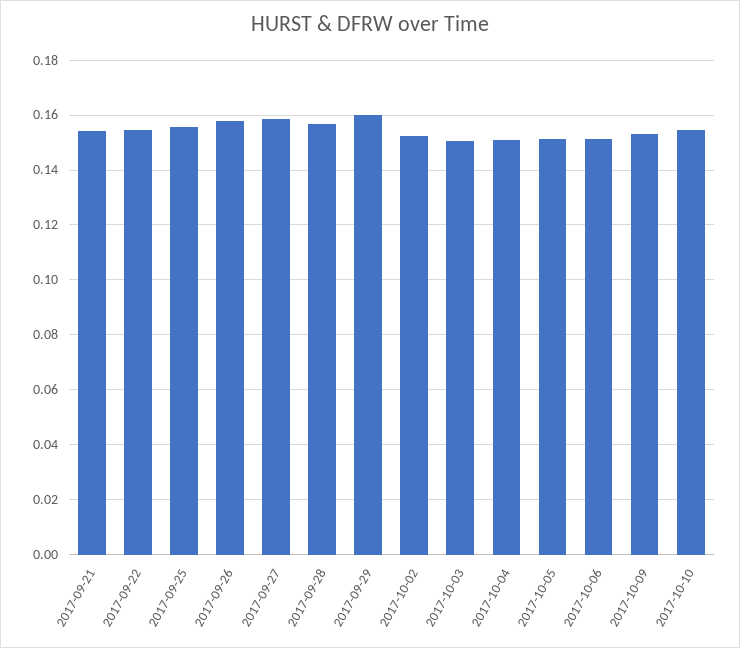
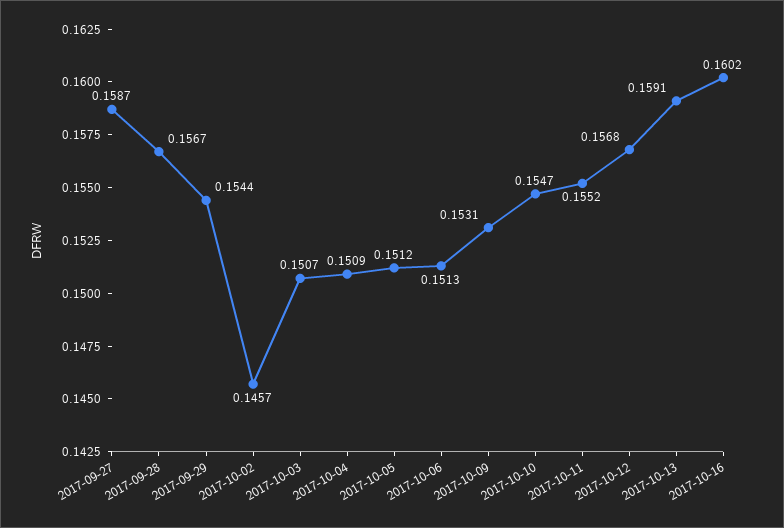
2017-09-21: 0.155 -> none
2017-09-22: 0.155 -> none
2017-09-25: 0.155 -> none
2017-09-26: 0.1575 -> none
2017-09-29: 0.16 -> 0.1544
2017-10-02: 0.1525 -> 0.1457
2017-10-11: none -> 0.1552
2017-10-12: none -> 0.1568
2017-10-13: none -> 0.1591
2017-10-16: none -> 0.1602

